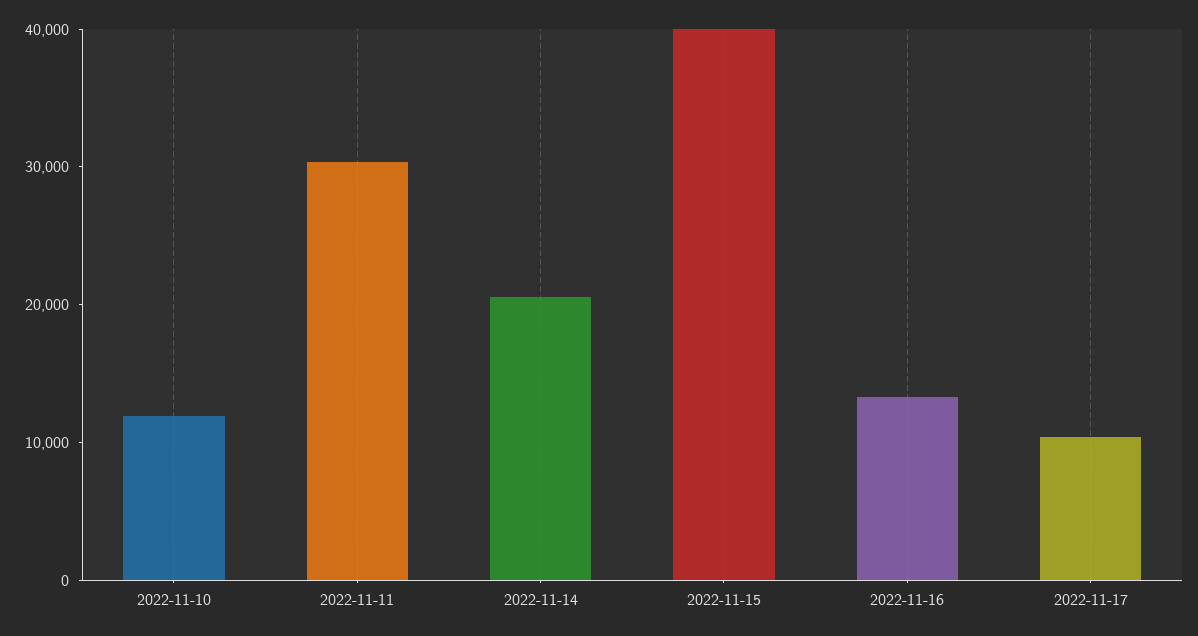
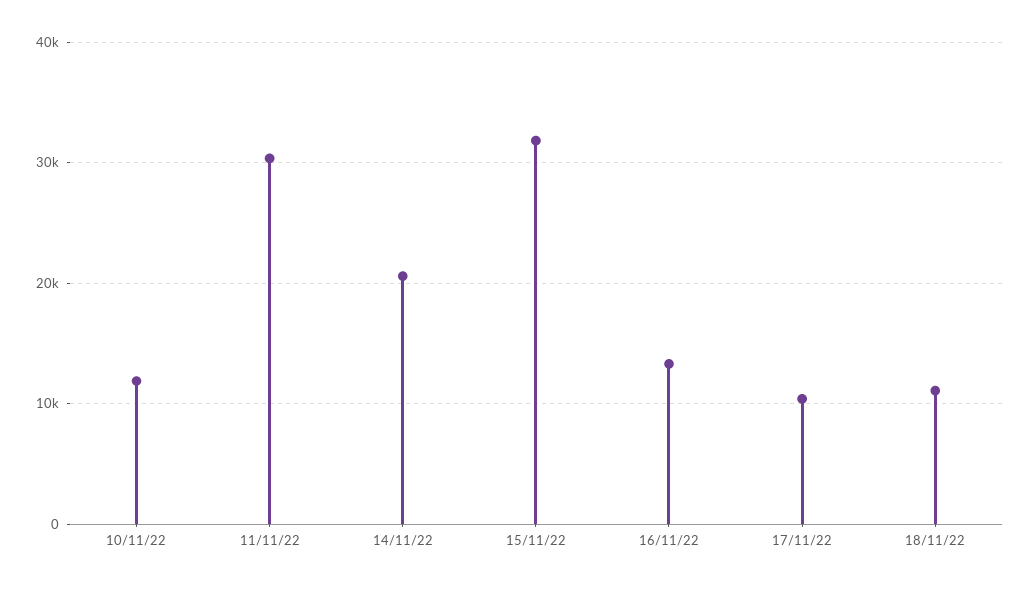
2022-11-15: 40000 -> 32000
18/11/22: none -> 11000

